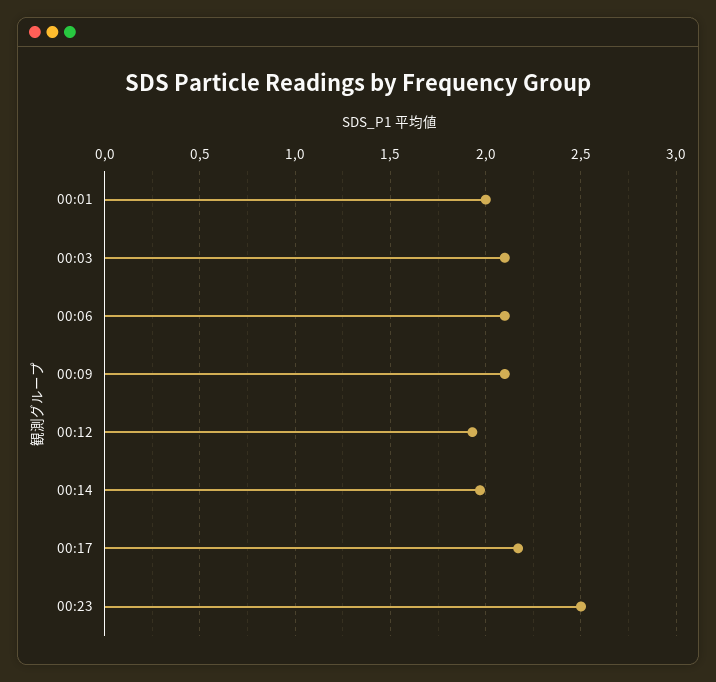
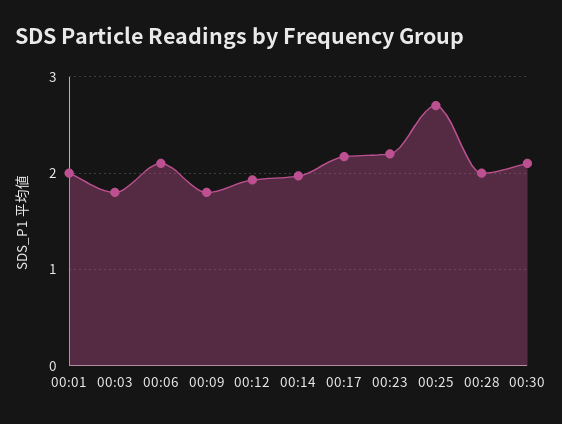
00:03: 2.1 -> 1.8
00:09: 2.1 -> 1.8
00:23: 2.5 -> 2.2
00:25: none -> 2.7
00:28: none -> 2
00:30: none -> 2.1

